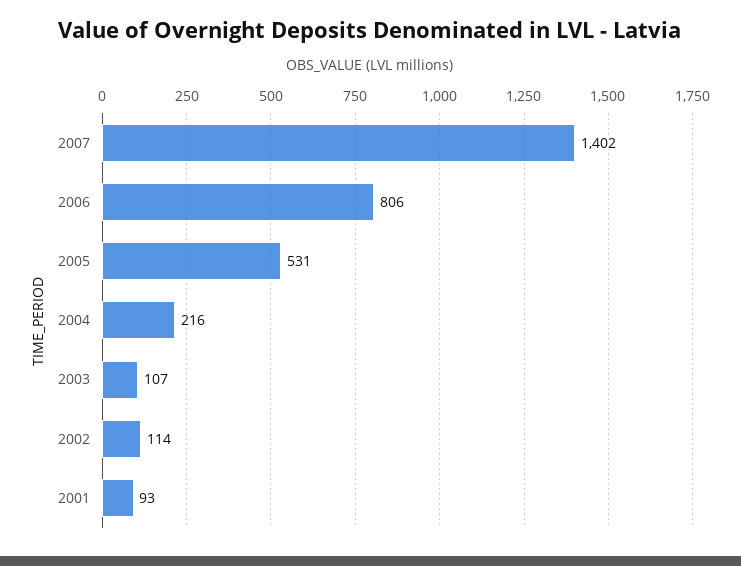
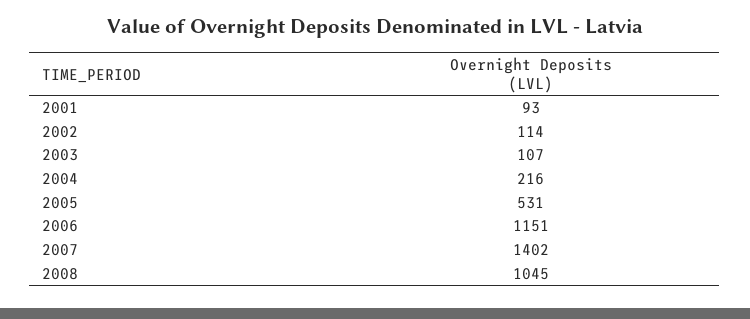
2006: 806 -> 1151
2008: none -> 1045

